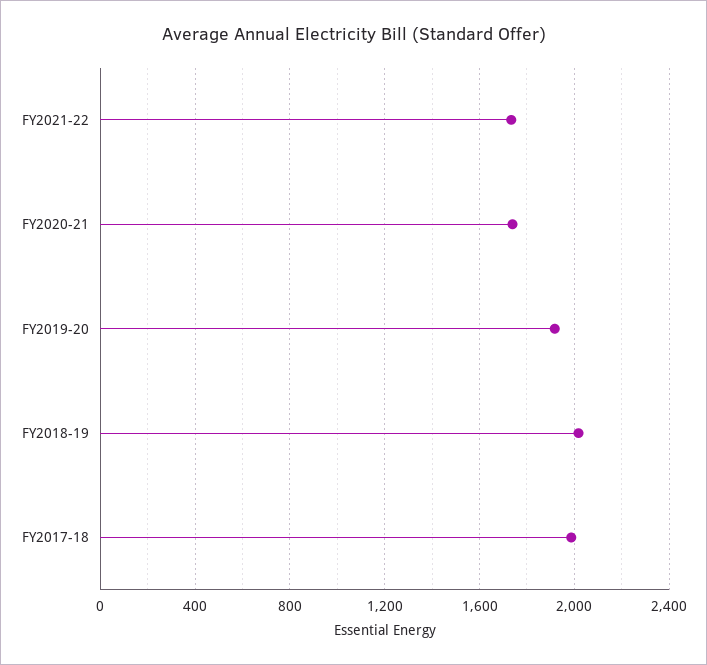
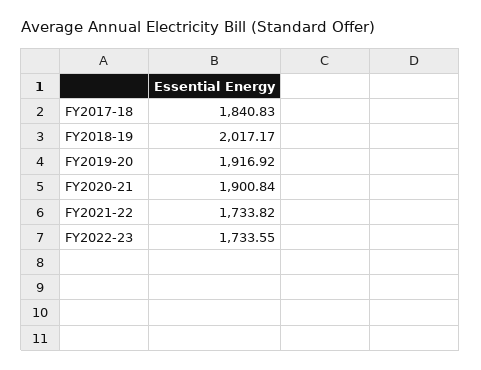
FY2020-21: 1750 -> 1900.84
FY2017-18: 2000 -> 1840.83
FY2022-23: none -> 1733.55

